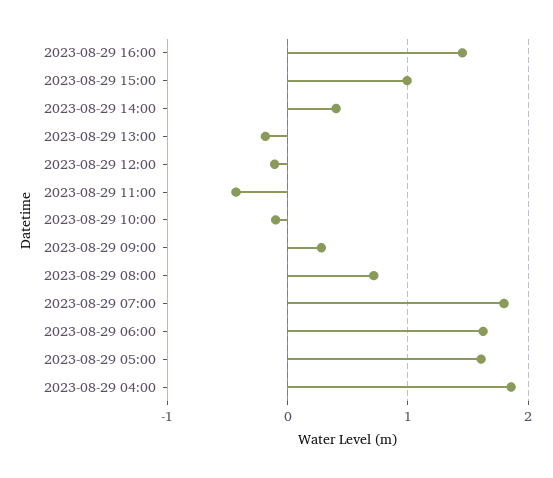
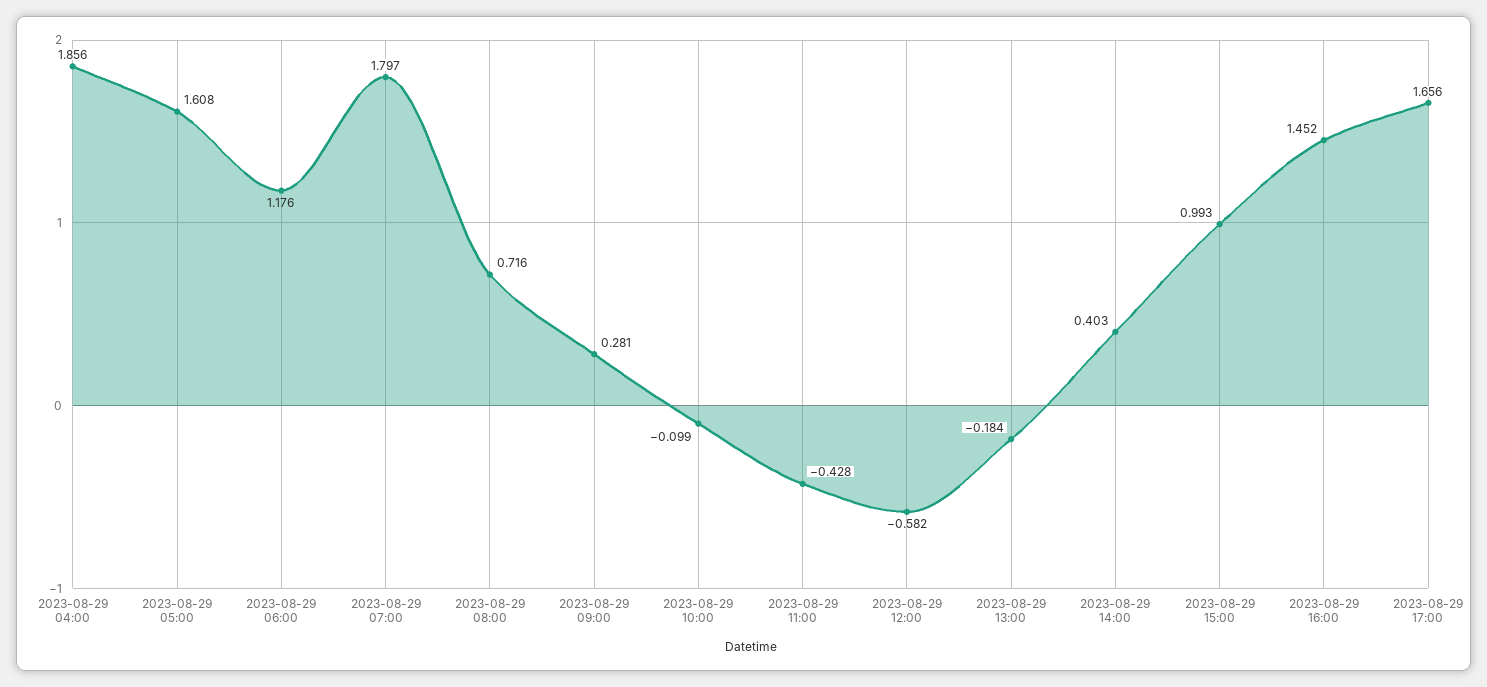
2023-08-29 12:00: -0.1 -> -0.582
2023-08-29 06:00: 1.6 -> 1.176
2023-08-29 17:00: none -> 1.656

